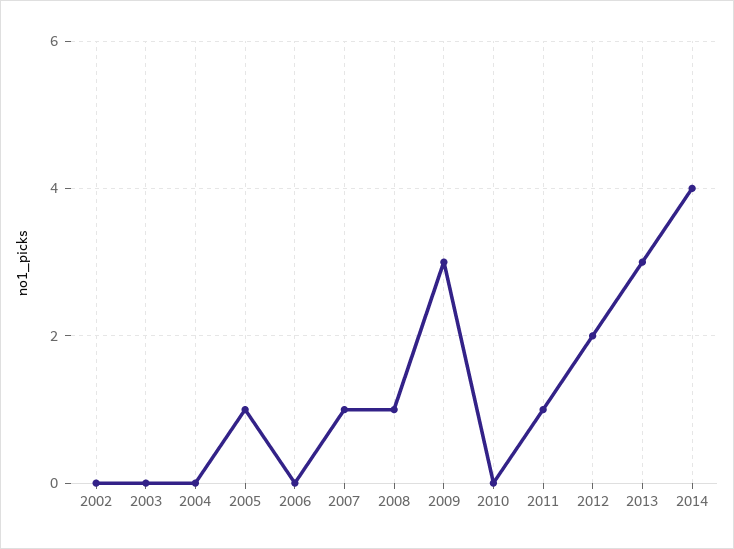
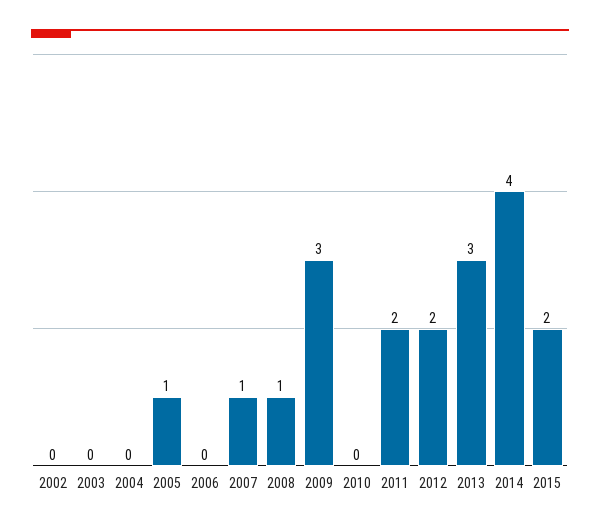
2011: 1 -> 2
2015: none -> 2

